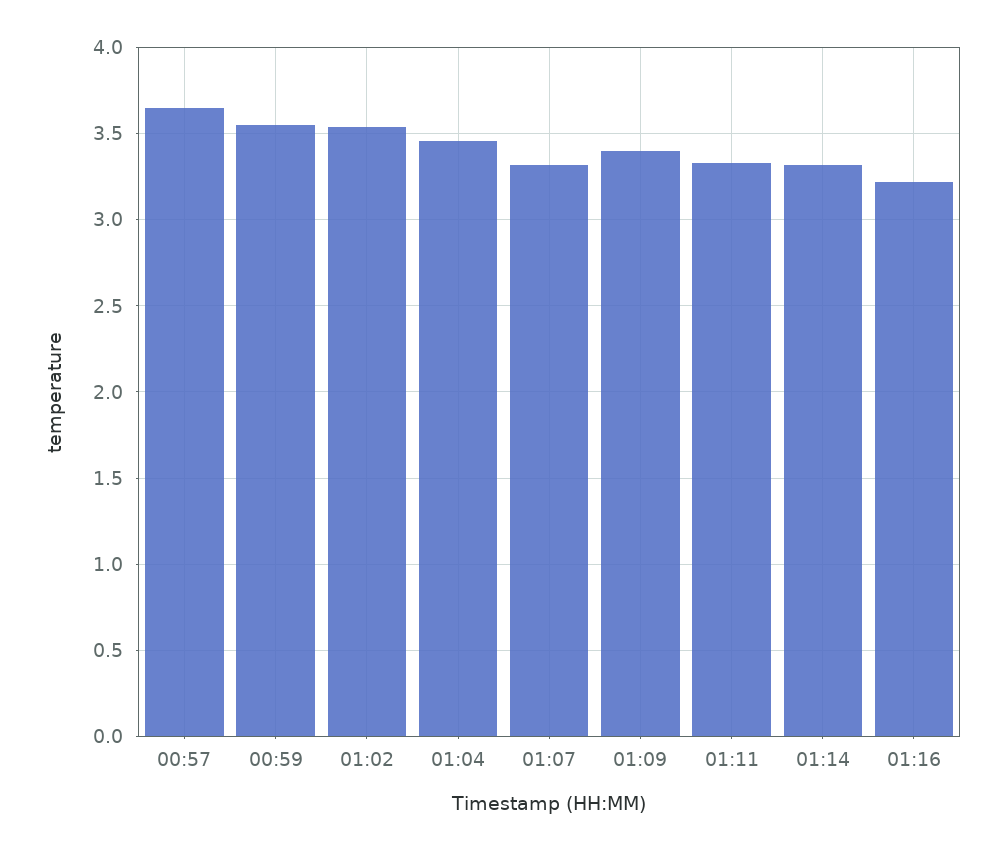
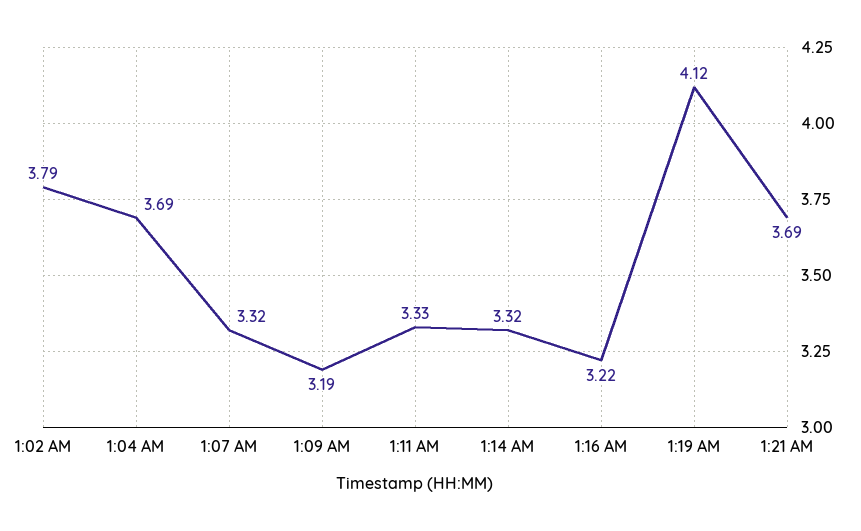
00:57: 3.65 -> none
00:59: 3.55 -> none
01:02: 3.55 -> 3.79
01:04: 3.45 -> 3.69
01:09: 3.4 -> 3.19
1:19 AM: none -> 4.12
1:21 AM: none -> 3.69

